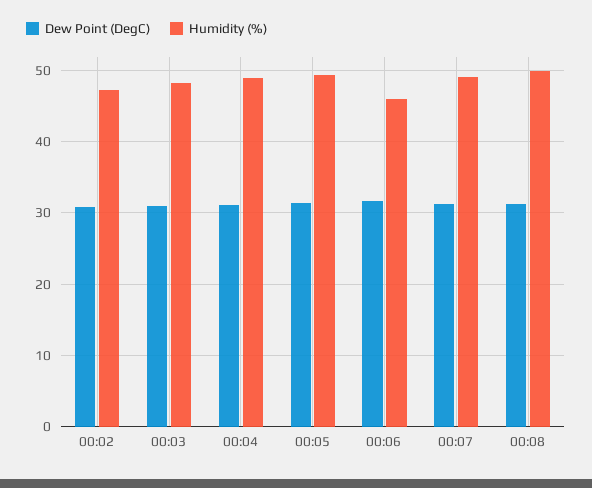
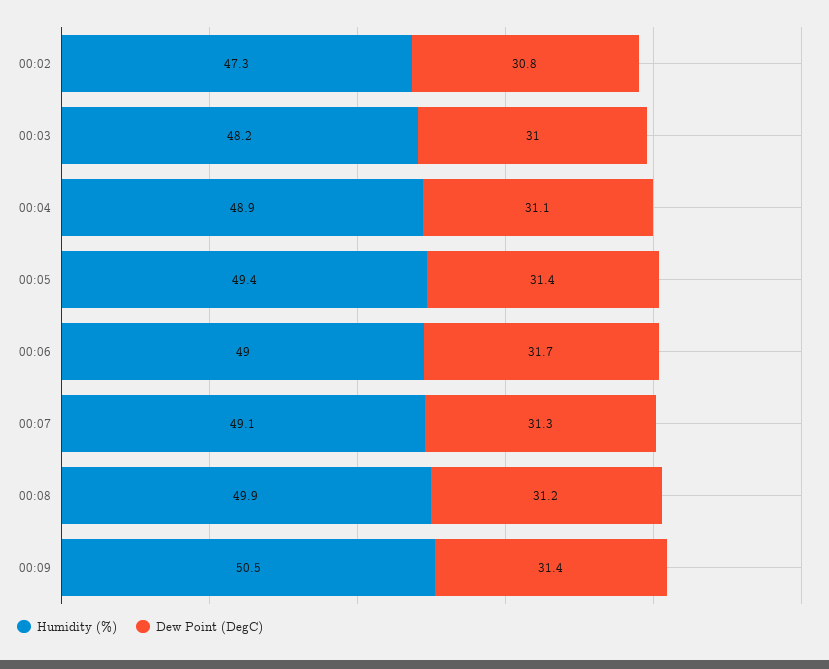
Humidity (%), 00:06: 46 -> 49
Humidity (%), 00:09: none -> 50.5
Dew Point (DegC), 00:09: none -> 31.4

